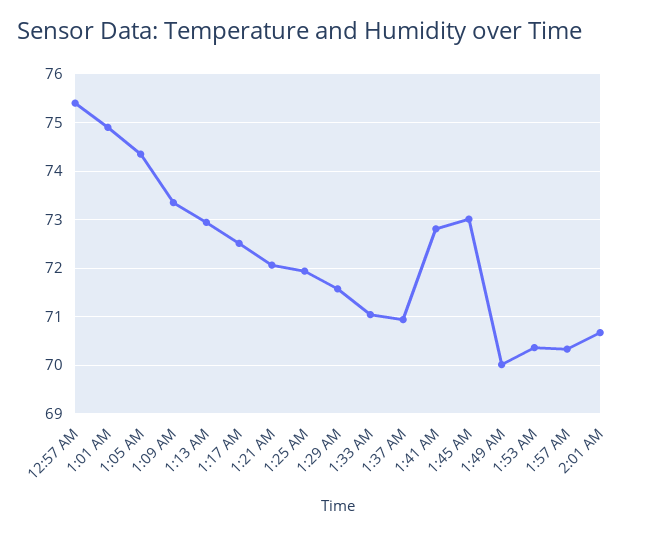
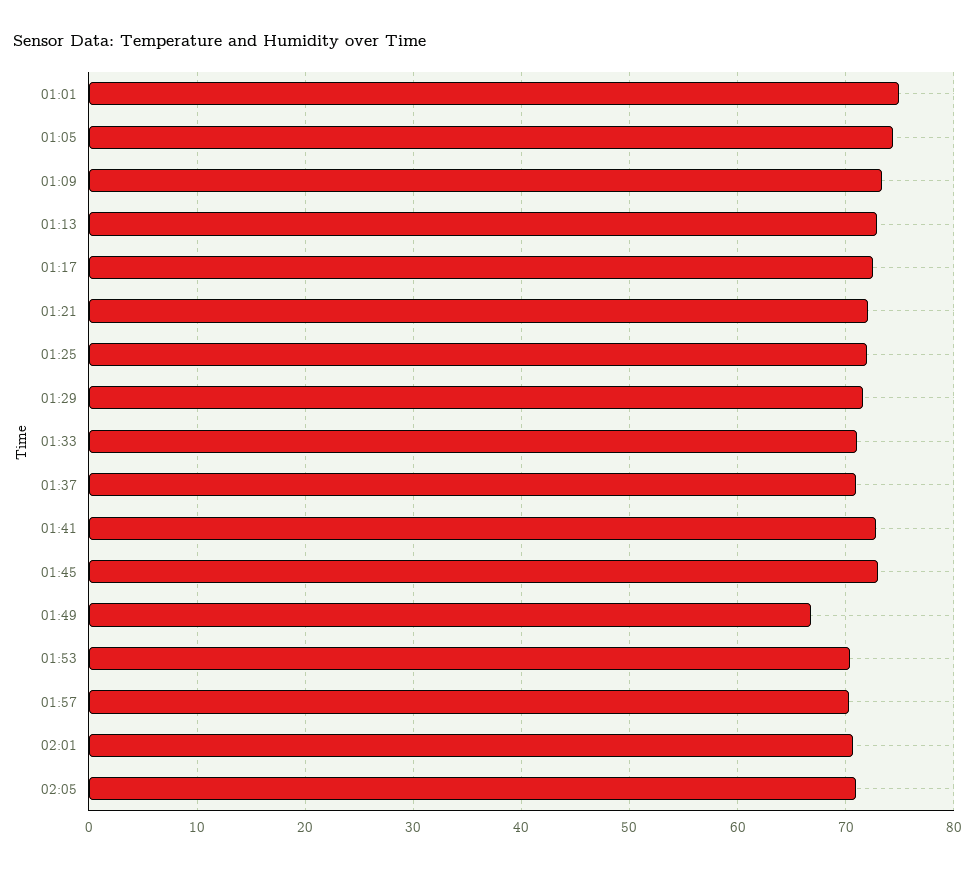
12:57 AM: 75.4 -> none
1:49 AM: 70 -> 67
02:05: none -> 71

